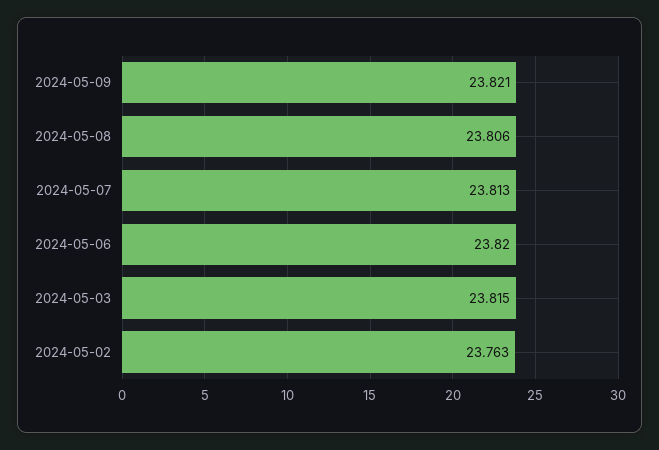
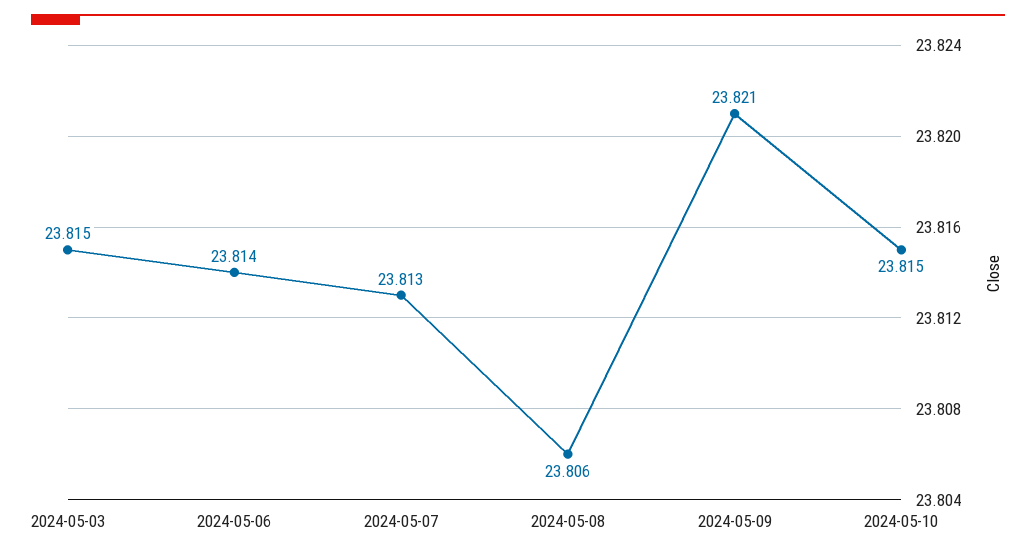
2024-05-06: 23.82 -> 23.814
2024-05-02: 23.763 -> none
2024-05-10: none -> 23.815

